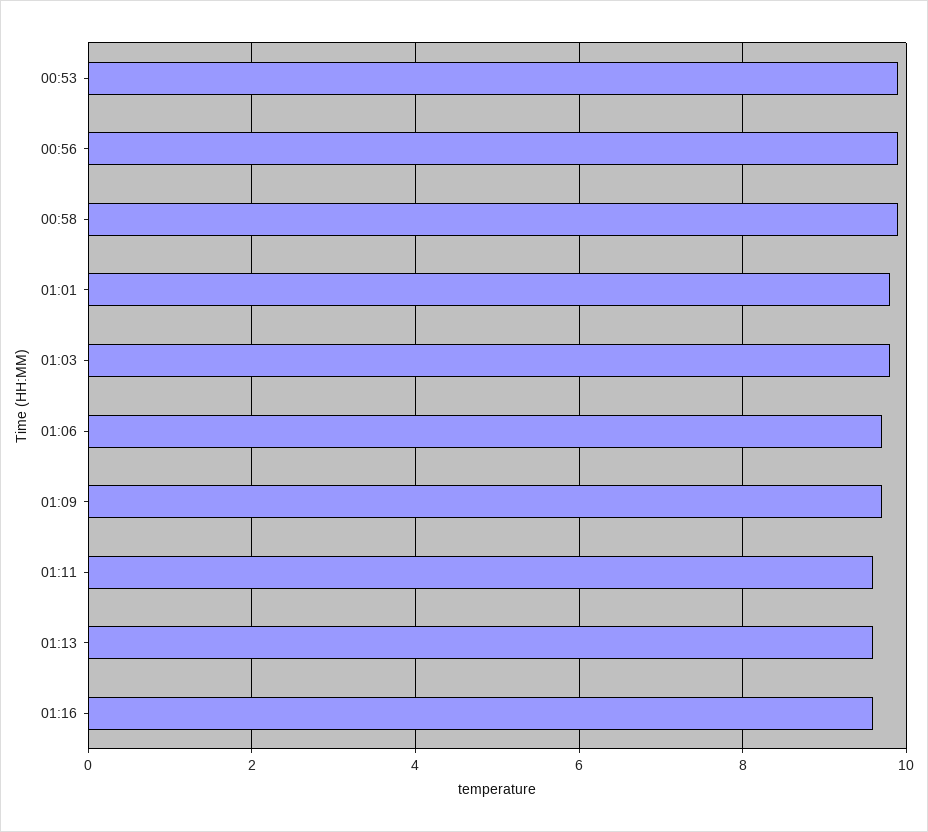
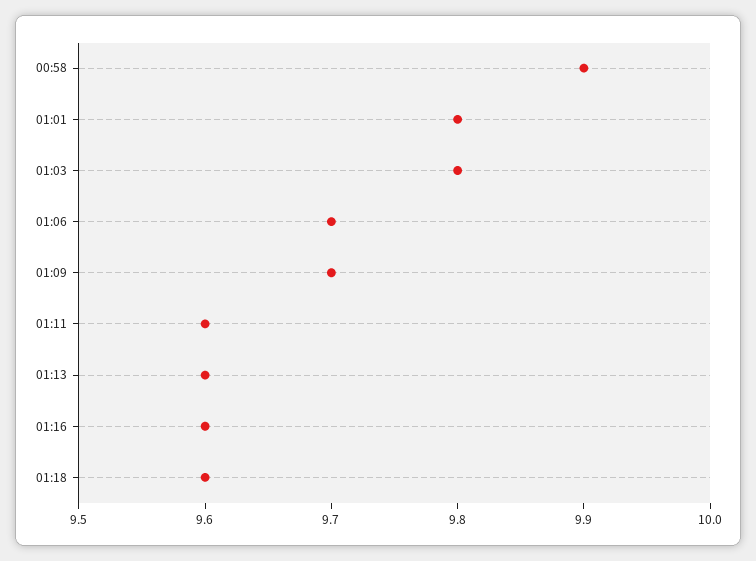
00:53: 10 -> none
00:56: 10 -> none
01:18: none -> 9.6

